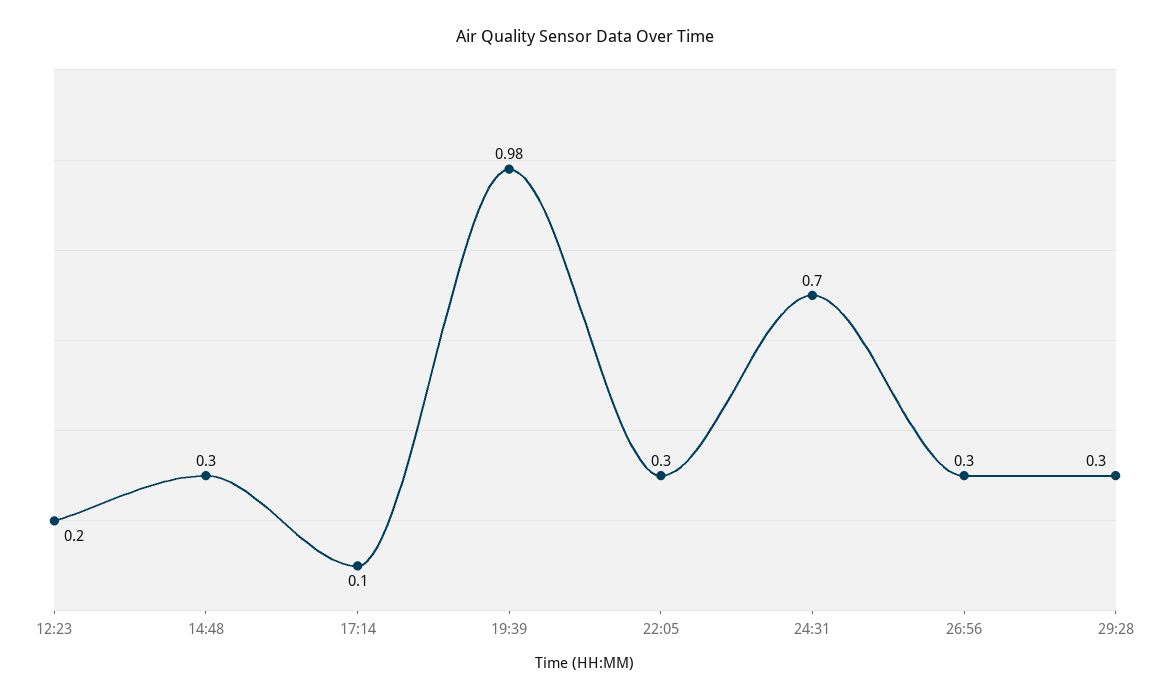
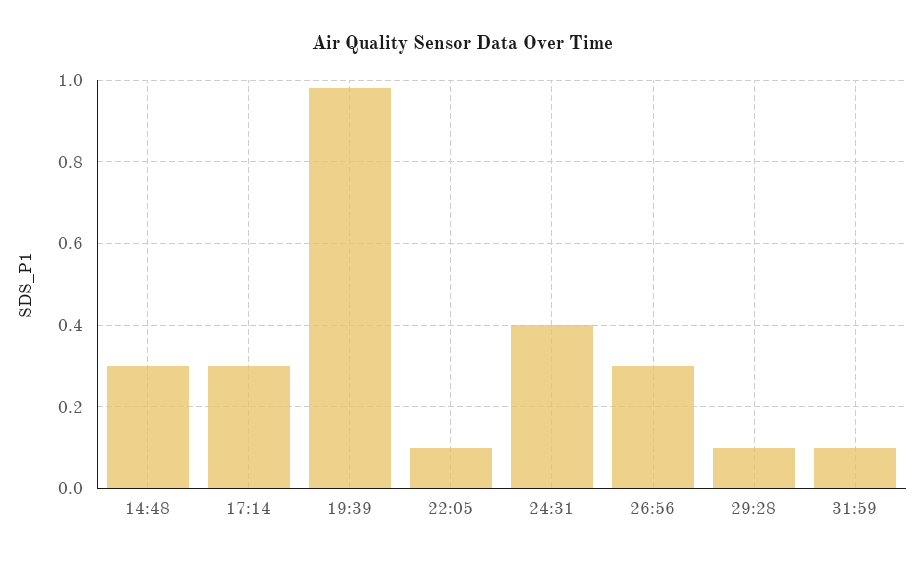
12:23: 0.2 -> none
17:14: 0.1 -> 0.3
22:05: 0.3 -> 0.1
24:31: 0.7 -> 0.4
29:28: 0.3 -> 0.1
31:59: none -> 0.1

